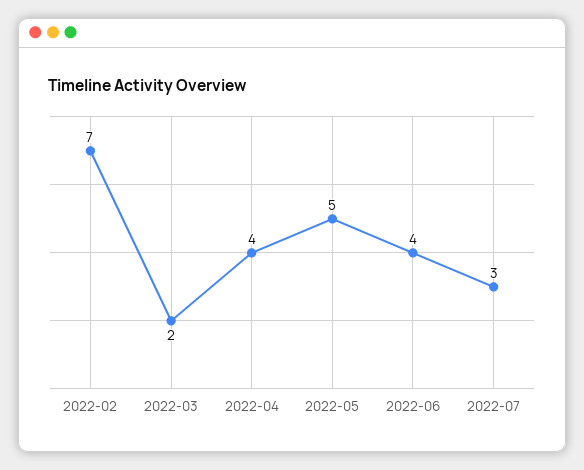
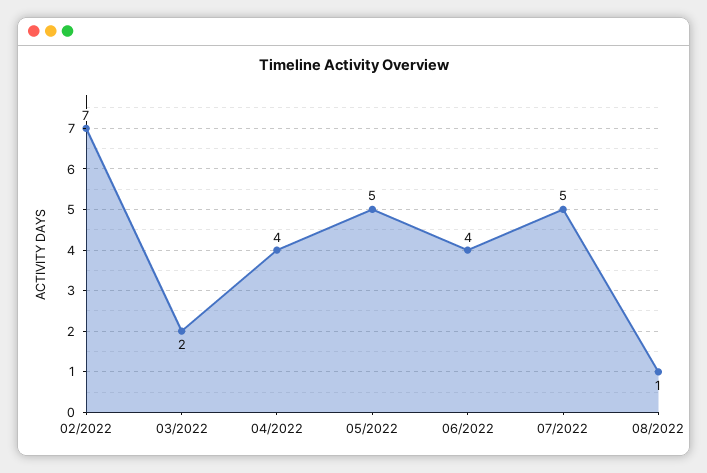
2022-07: 3 -> 5
08/2022: none -> 1

